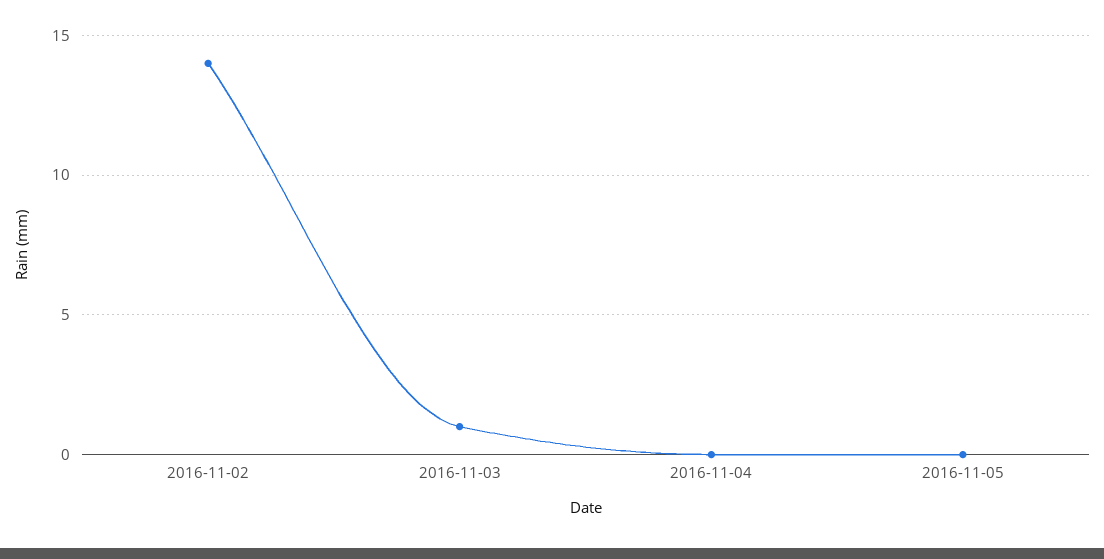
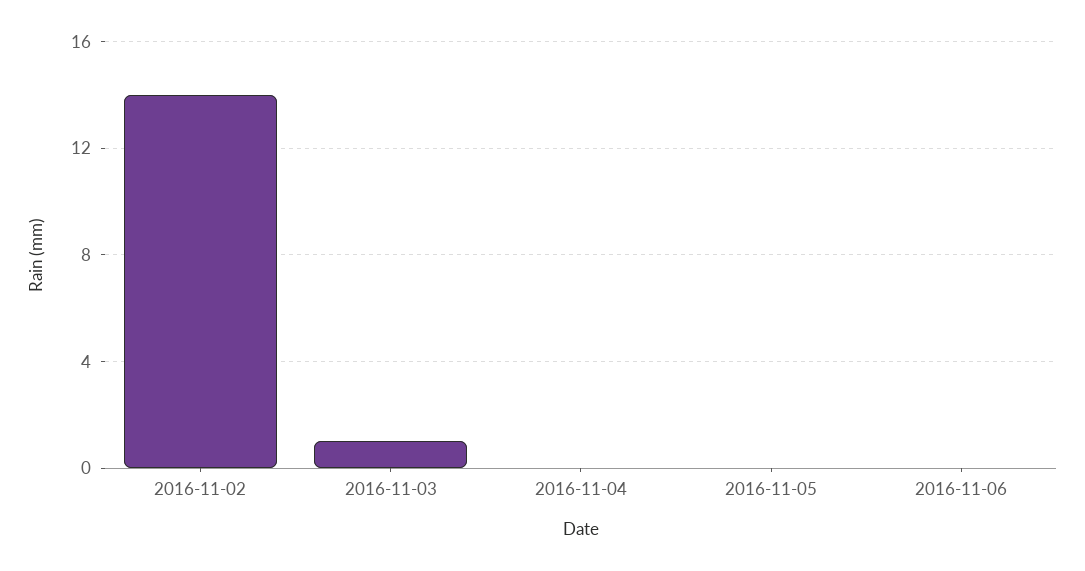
2016-11-06: none -> 0

